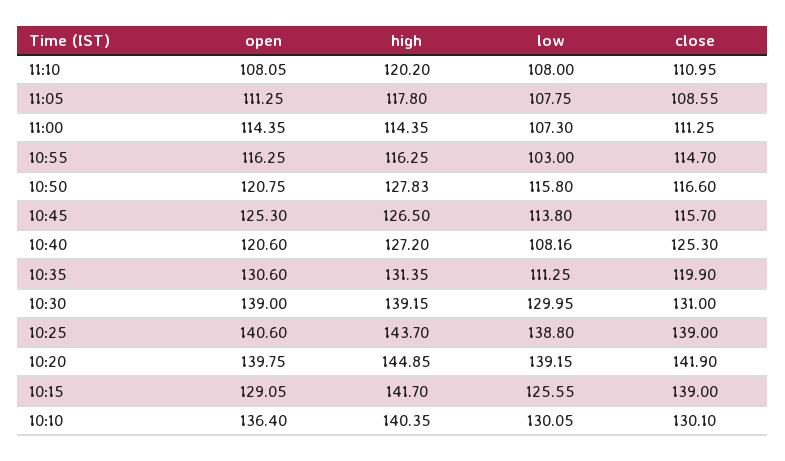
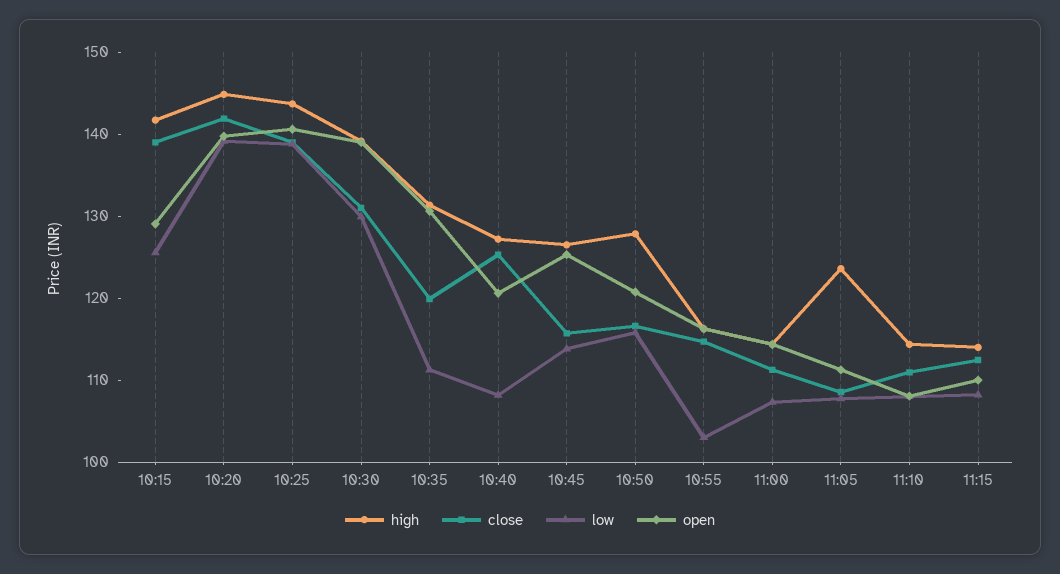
high, 11:10: 120.2 -> 114
high, 11:05: 117.8 -> 124
open, 10:10: 136.4 -> none
high, 10:10: 140.35 -> none
low, 10:10: 130.05 -> none
close, 10:10: 130.1 -> none
high, 11:15: none -> 114
close, 11:15: none -> 112
low, 11:15: none -> 108
open, 11:15: none -> 110

